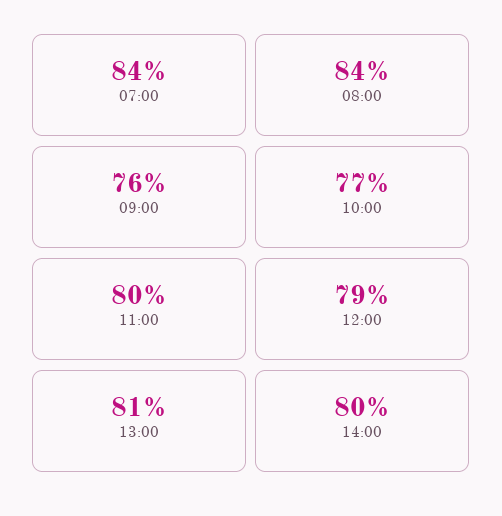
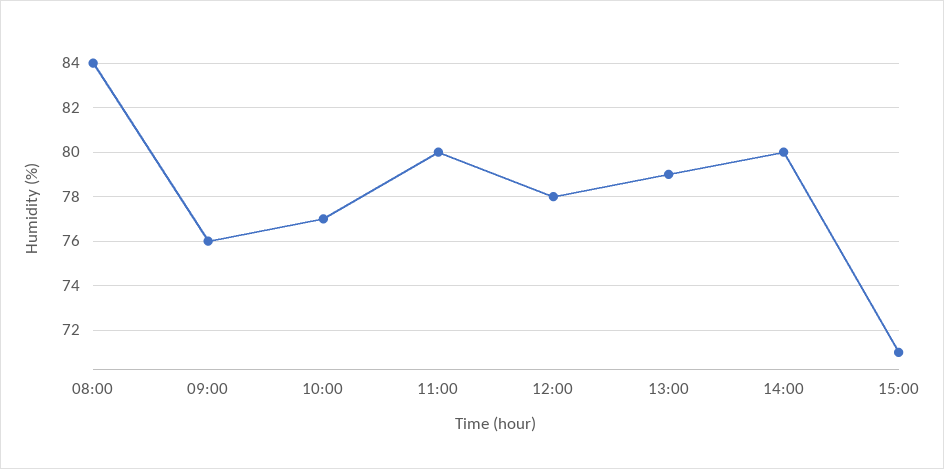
07:00: 84 -> none
12:00: 79 -> 78
13:00: 81 -> 79
15:00: none -> 71

